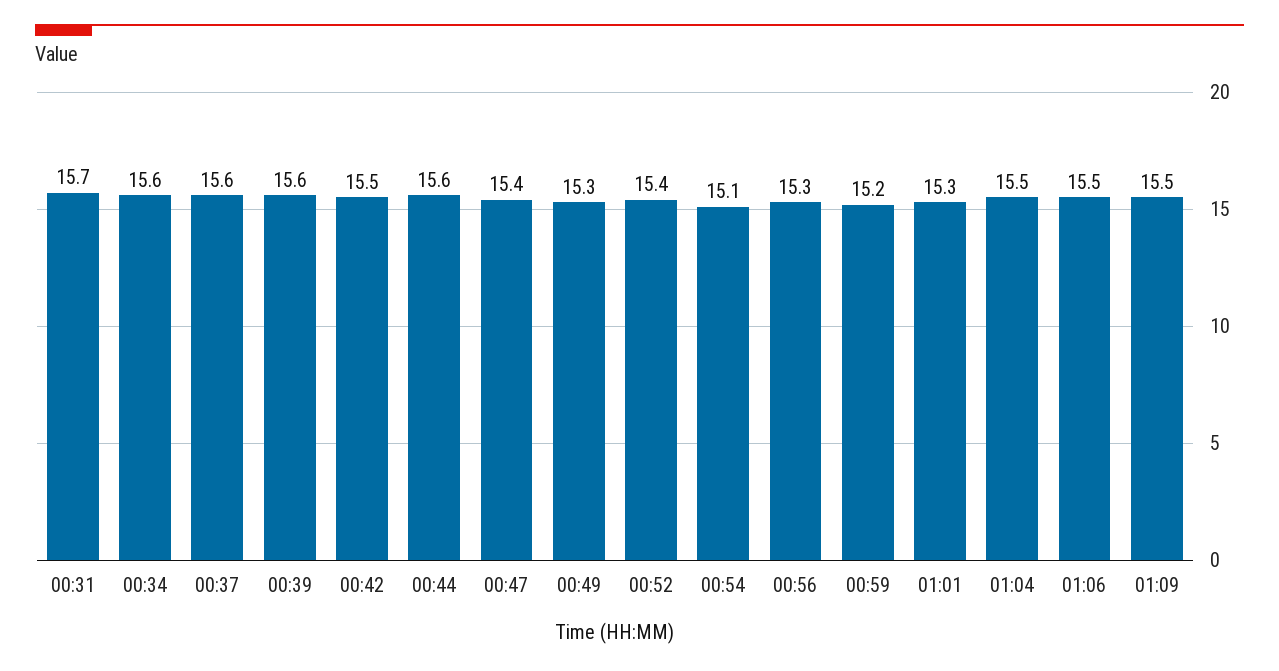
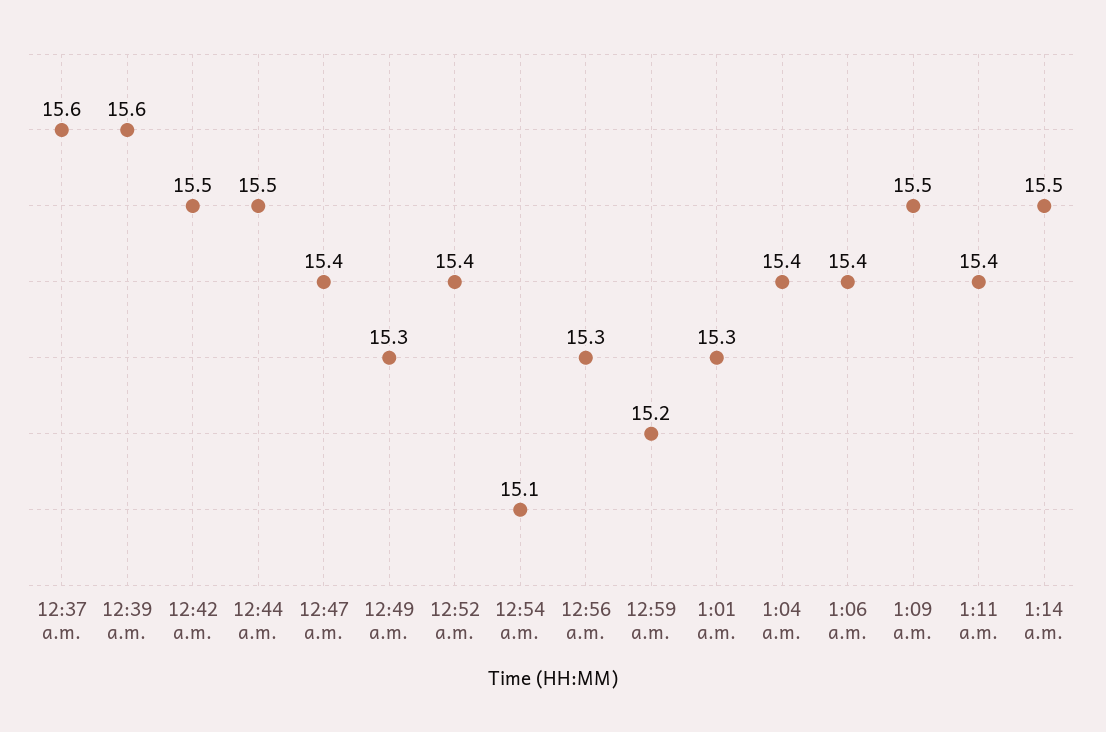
00:31: 15.7 -> none
00:34: 15.6 -> none
00:44: 15.6 -> 15.5
01:04: 15.5 -> 15.4
01:06: 15.5 -> 15.4
1:11 a.m.: none -> 15.4
1:14 a.m.: none -> 15.5

